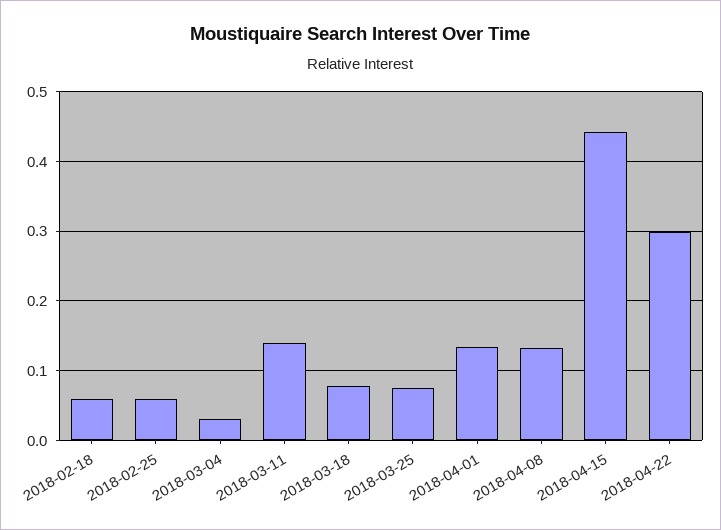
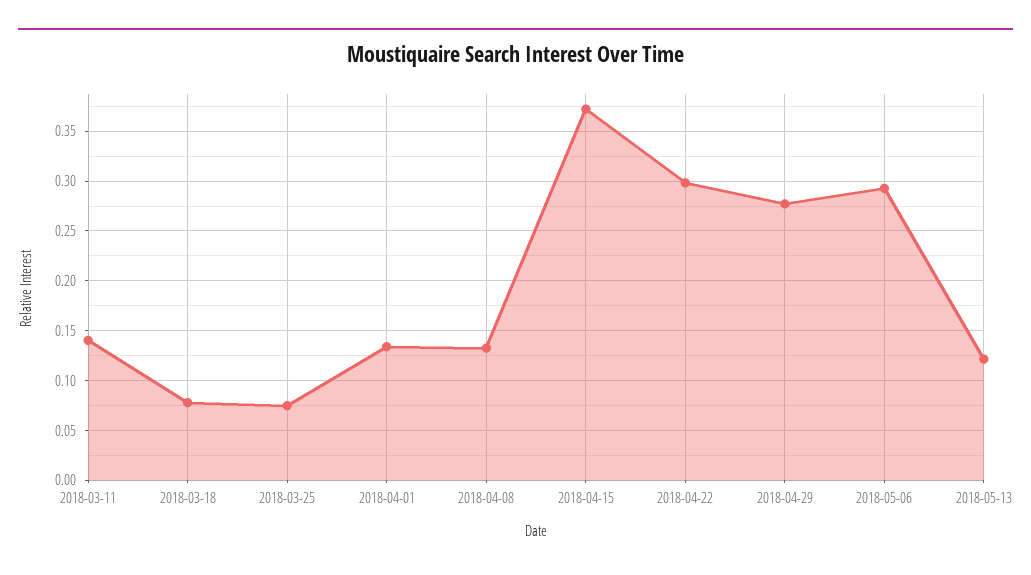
2018-02-18: 0.06 -> none
2018-02-25: 0.06 -> none
2018-03-04: 0.03 -> none
2018-04-15: 0.44 -> 0.37
2018-04-29: none -> 0.28
2018-05-06: none -> 0.29
2018-05-13: none -> 0.12

